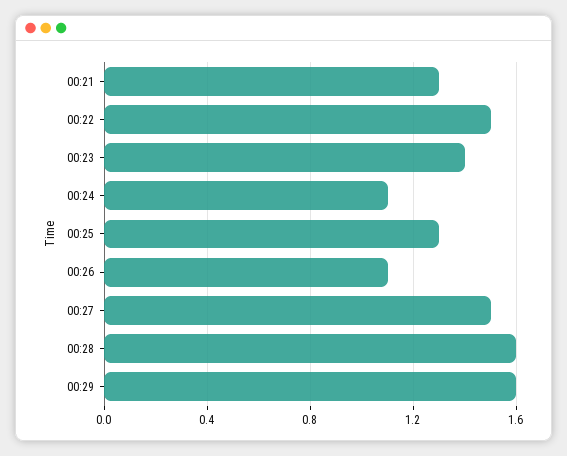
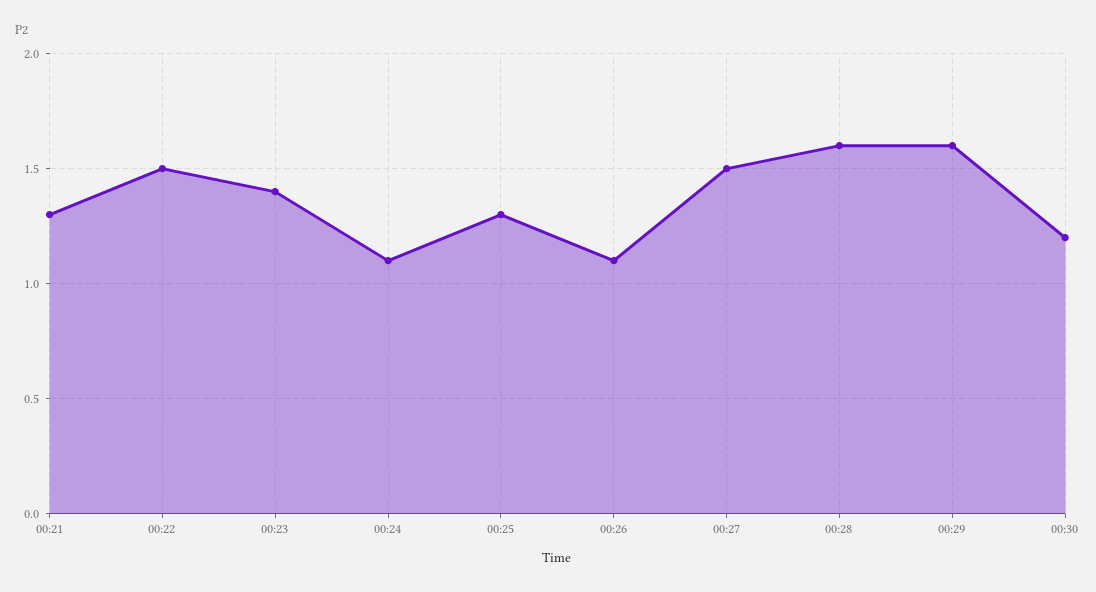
00:30: none -> 1.2

